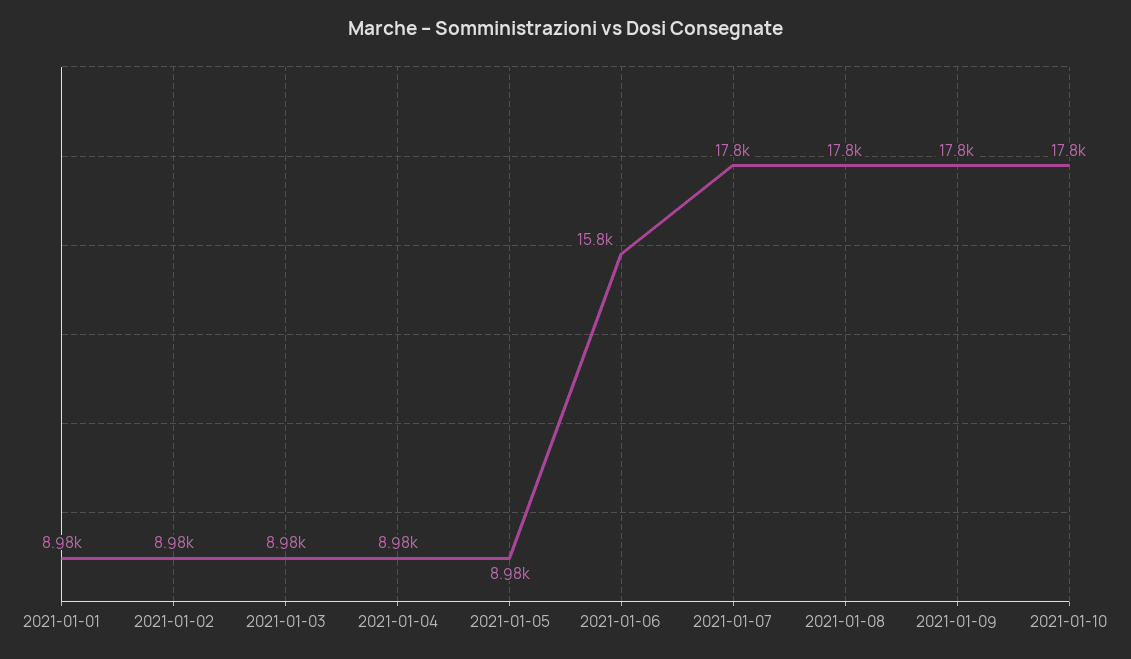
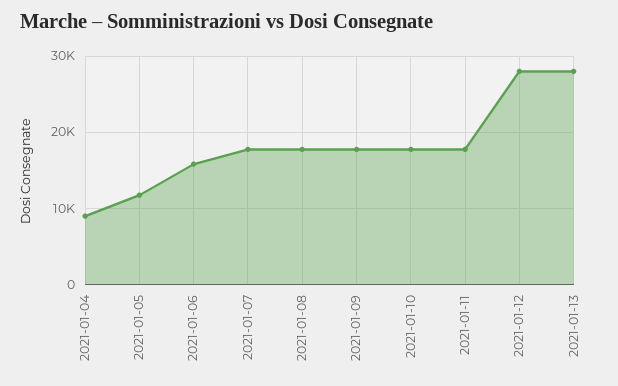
2021-01-01: 8980 -> none
2021-01-02: 8980 -> none
2021-01-03: 8980 -> none
2021-01-05: 8980 -> 12000
2021-01-11: none -> 18000
2021-01-12: none -> 28000
2021-01-13: none -> 28000

